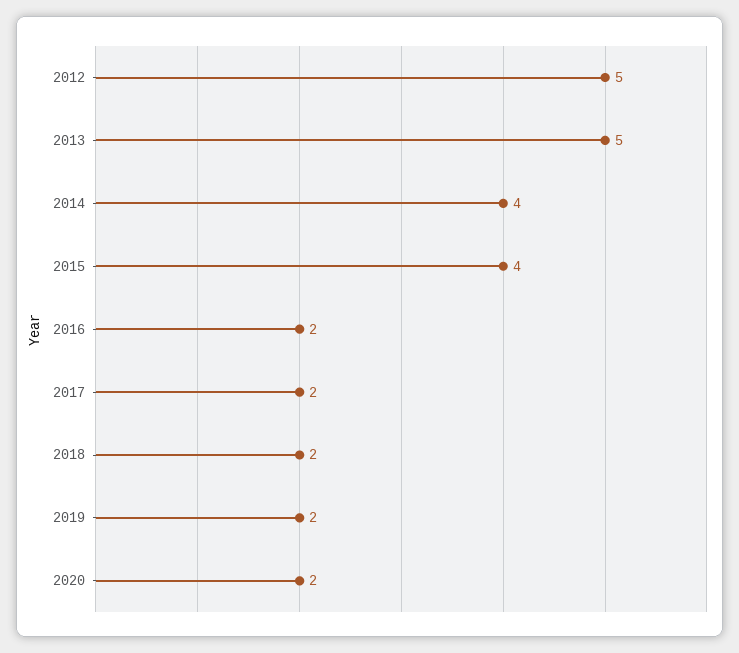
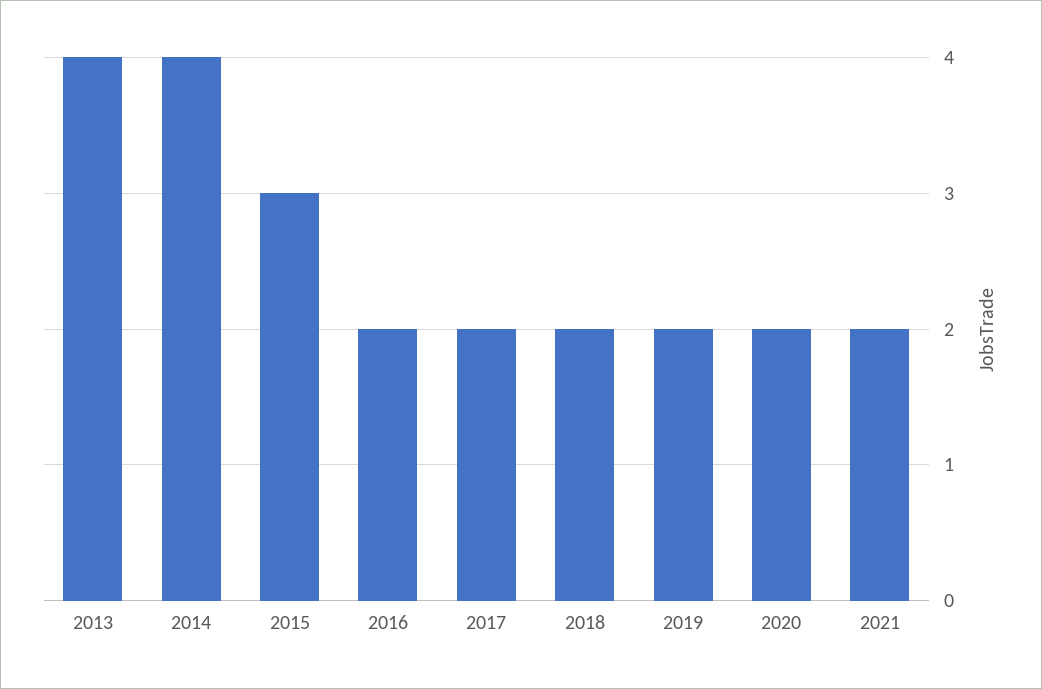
2012: 5 -> none
2013: 5 -> 4
2015: 4 -> 3
2021: none -> 2

